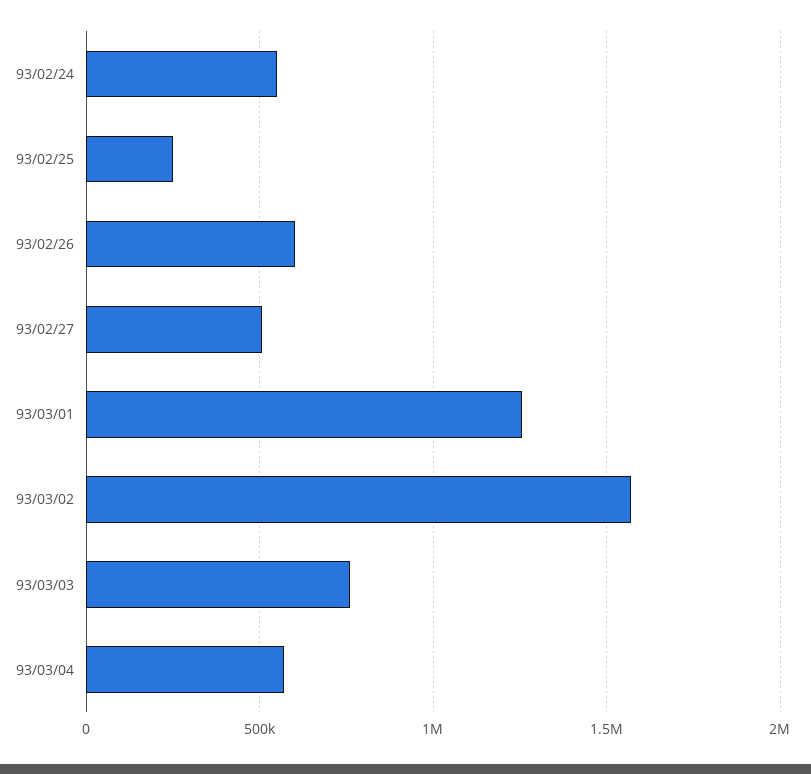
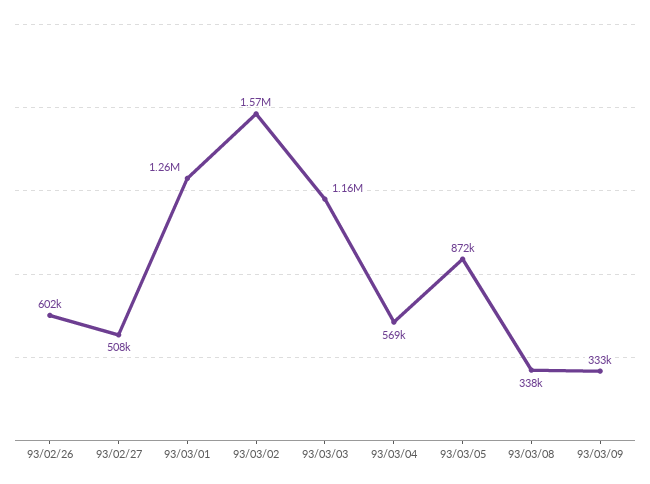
93/02/24: 550000 -> none
93/02/25: 250000 -> none
93/03/03: 750000 -> 1160000
93/03/05: none -> 872000
93/03/08: none -> 338000
93/03/09: none -> 333000

